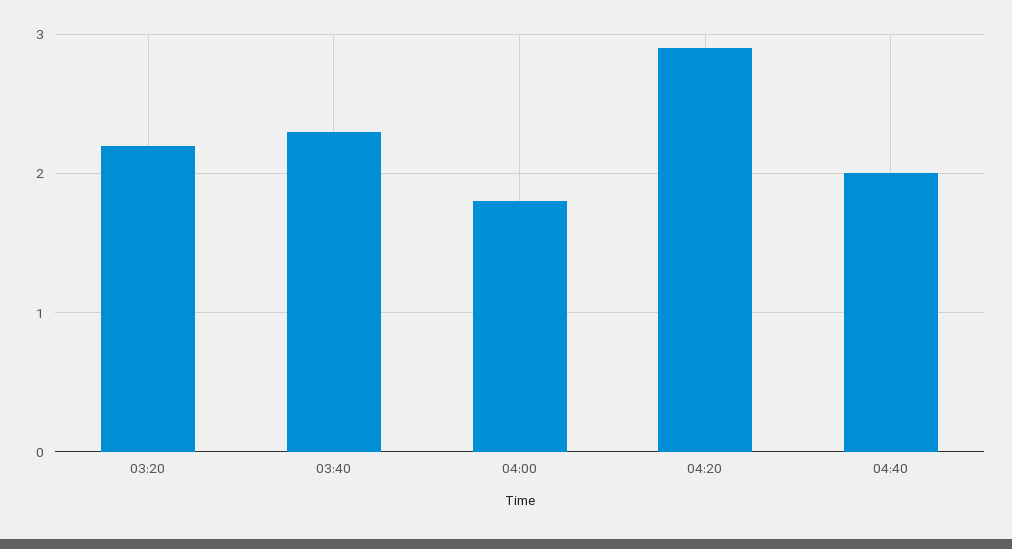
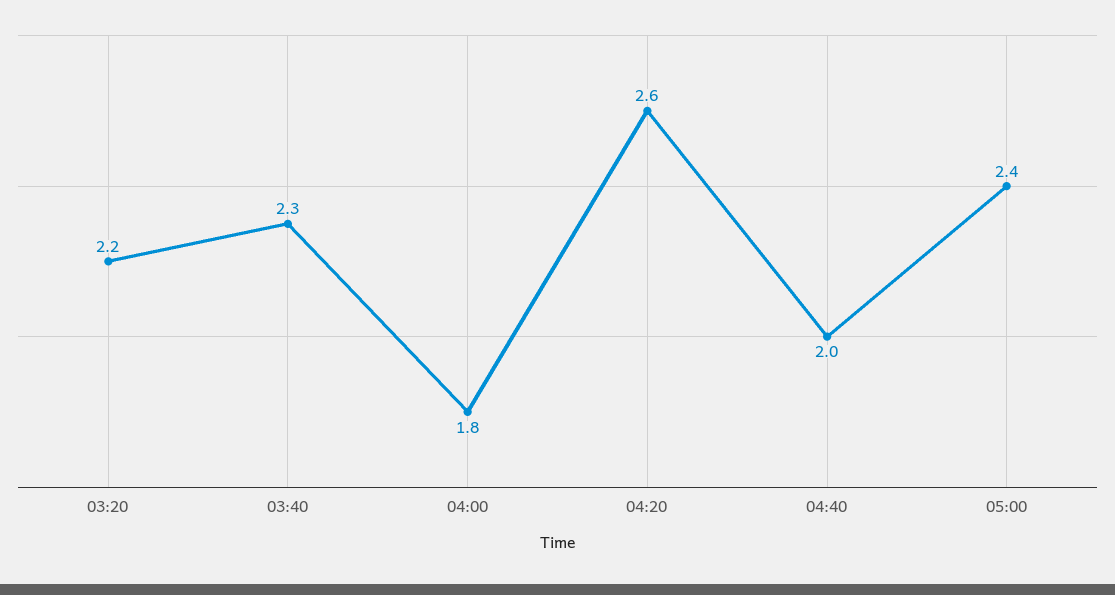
04:20: 2.9 -> 2.6
05:00: none -> 2.4

